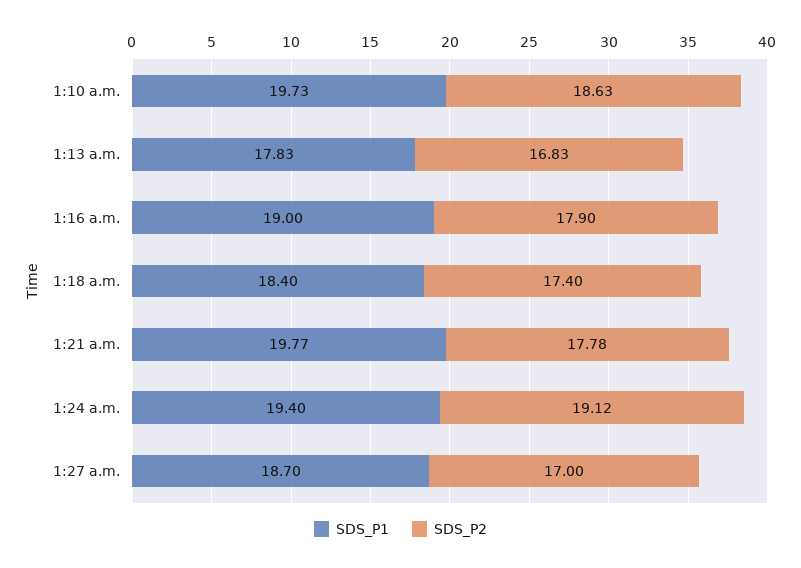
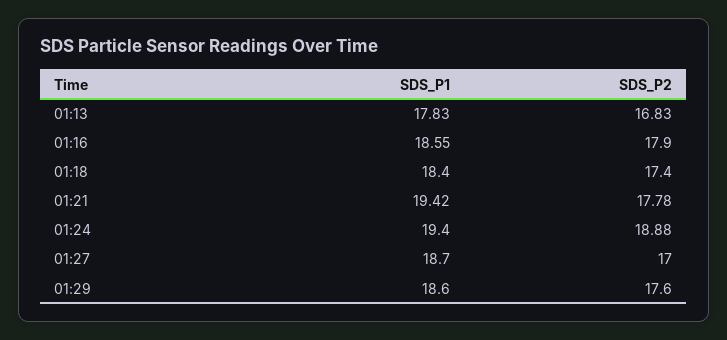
SDS_P1, 1:10 a.m.: 19.73 -> none
SDS_P2, 1:10 a.m.: 18.63 -> none
SDS_P1, 1:16 a.m.: 19 -> 18.55
SDS_P1, 1:21 a.m.: 19.77 -> 19.42
SDS_P2, 1:24 a.m.: 19.12 -> 18.88
SDS_P1, 01:29: none -> 18.6
SDS_P2, 01:29: none -> 17.6

